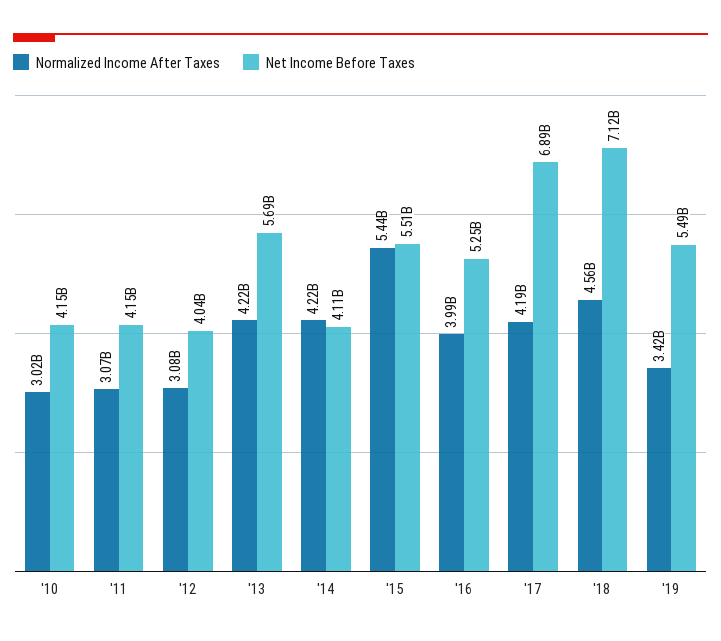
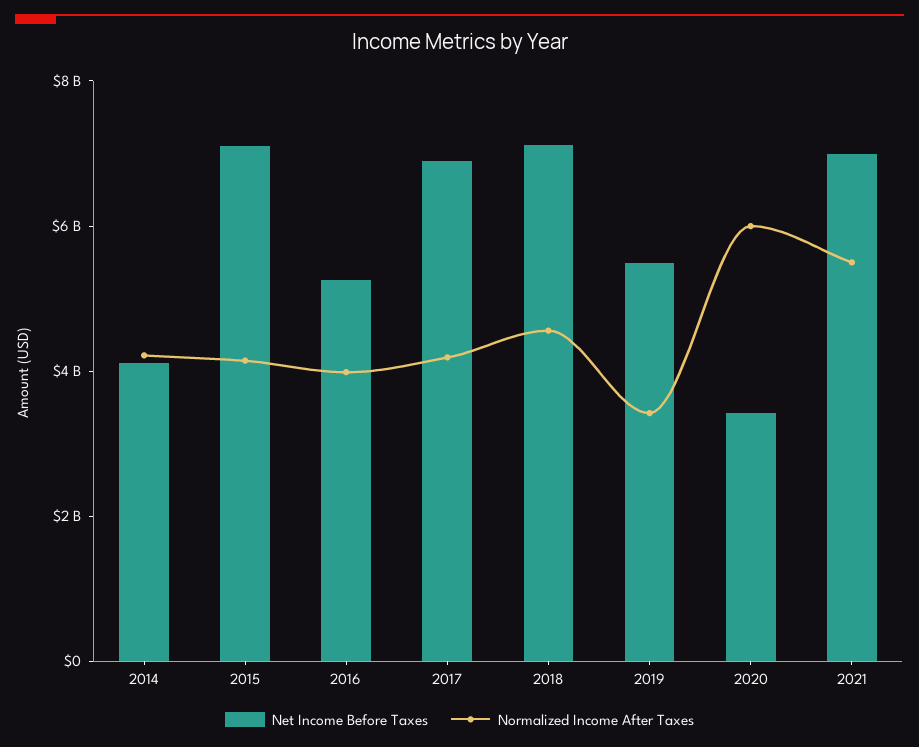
Normalized Income After Taxes, '10: 3020000000 -> none
Net Income Before Taxes, '10: 4150000000 -> none
Normalized Income After Taxes, '11: 3070000000 -> none
Net Income Before Taxes, '11: 4150000000 -> none
Normalized Income After Taxes, '12: 3080000000 -> none
Net Income Before Taxes, '12: 4040000000 -> none
Normalized Income After Taxes, '13: 4220000000 -> none
Net Income Before Taxes, '13: 5690000000 -> none
Normalized Income After Taxes, '15: 5440000000 -> 4000000000
Net Income Before Taxes, '15: 5510000000 -> 7000000000
Net Income Before Taxes, 2020: none -> 3500000000
Normalized Income After Taxes, 2020: none -> 6000000000
Net Income Before Taxes, 2021: none -> 7000000000
Normalized Income After Taxes, 2021: none -> 5500000000

